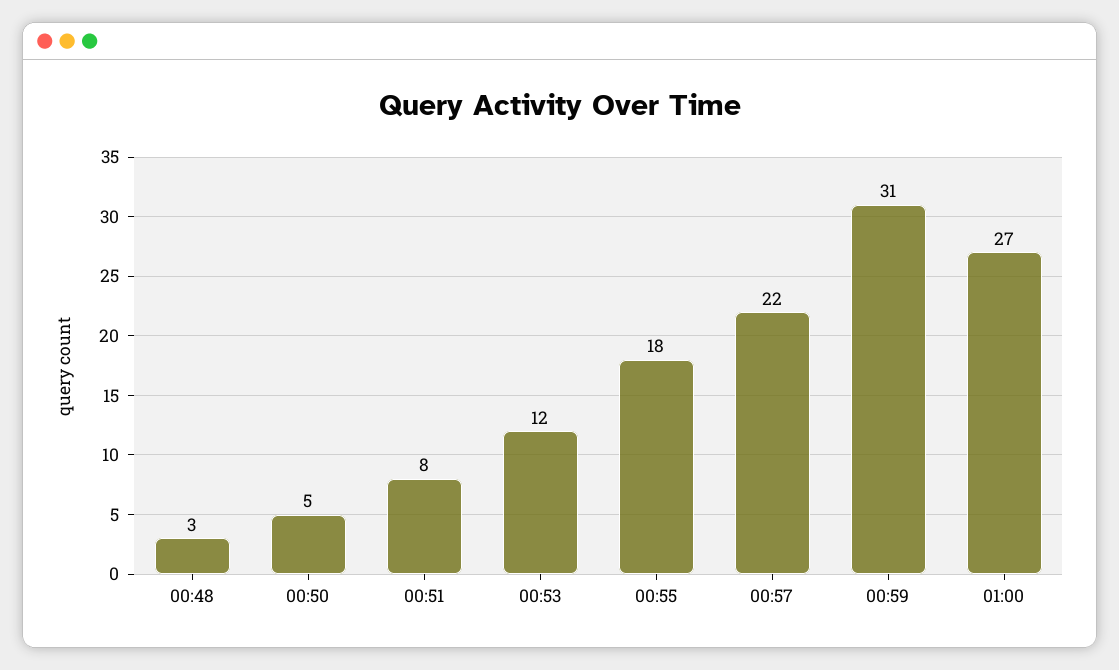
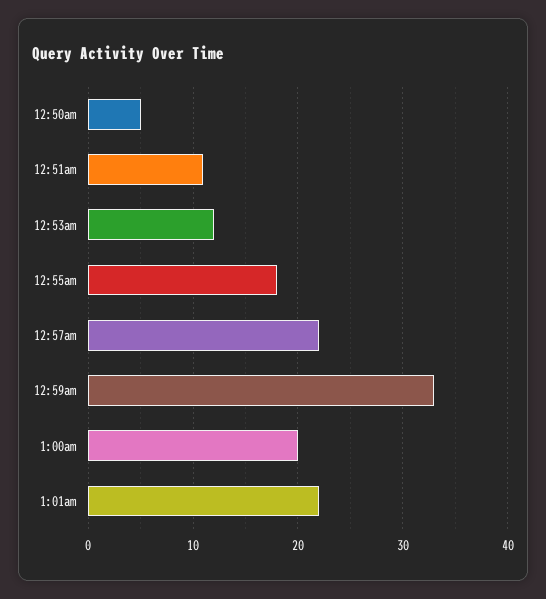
00:48: 3 -> none
00:51: 8 -> 11
00:59: 31 -> 33
01:00: 27 -> 20
1:01am: none -> 22

